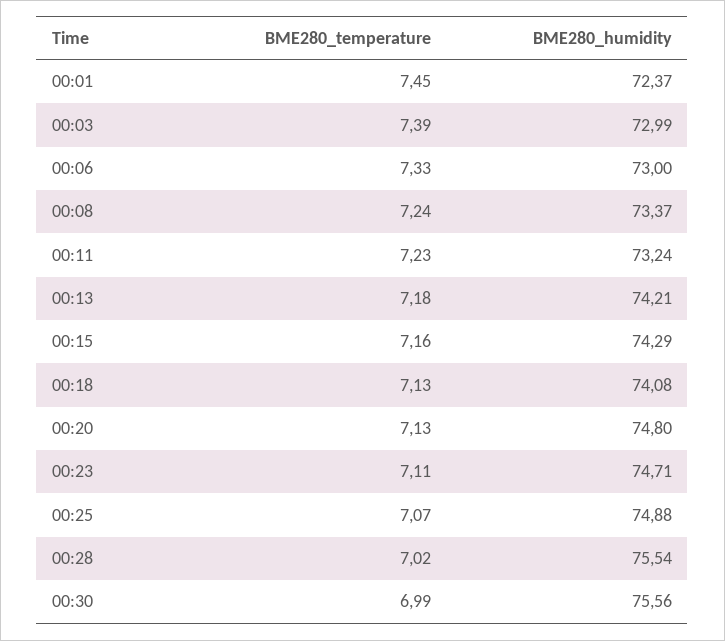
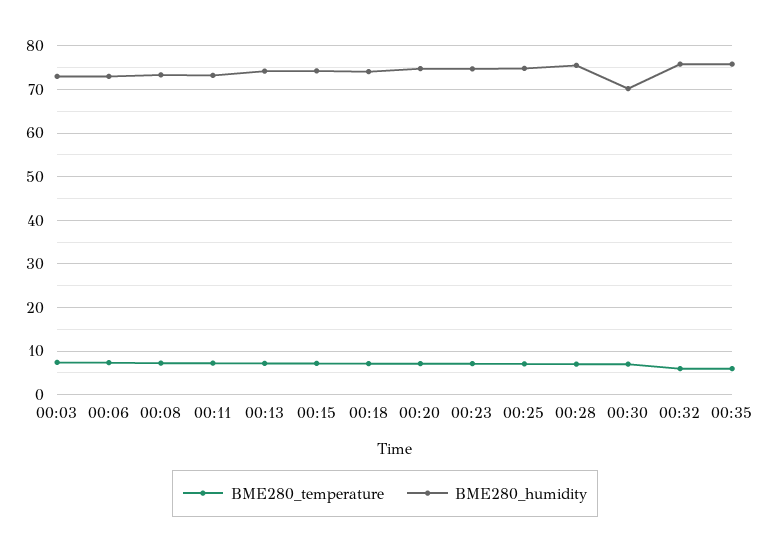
BME280_temperature, 00:01: 7.45 -> none
BME280_humidity, 00:01: 72.37 -> none
BME280_humidity, 00:30: 75.56 -> 70
BME280_temperature, 00:32: none -> 6
BME280_humidity, 00:32: none -> 76
BME280_temperature, 00:35: none -> 6
BME280_humidity, 00:35: none -> 76

